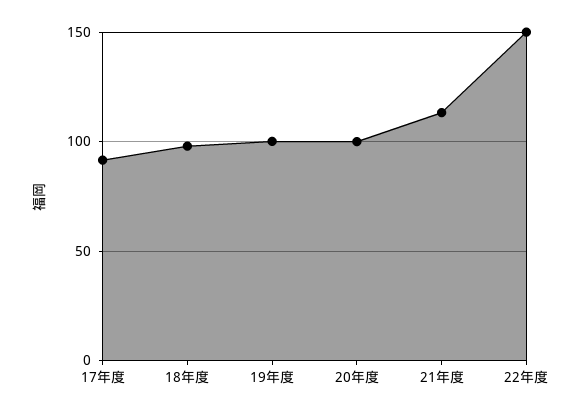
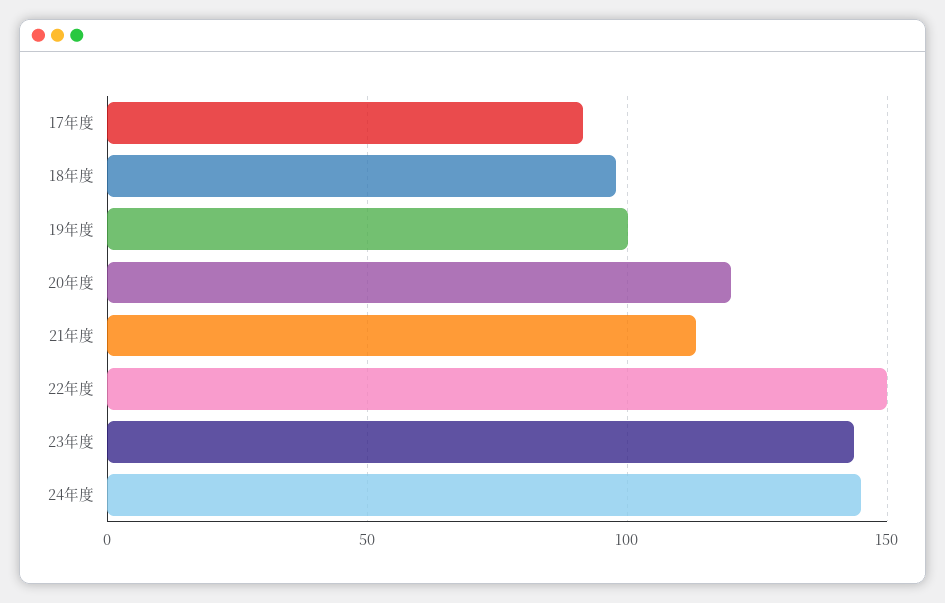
20年度: 100 -> 120
23年度: none -> 145
24年度: none -> 145

